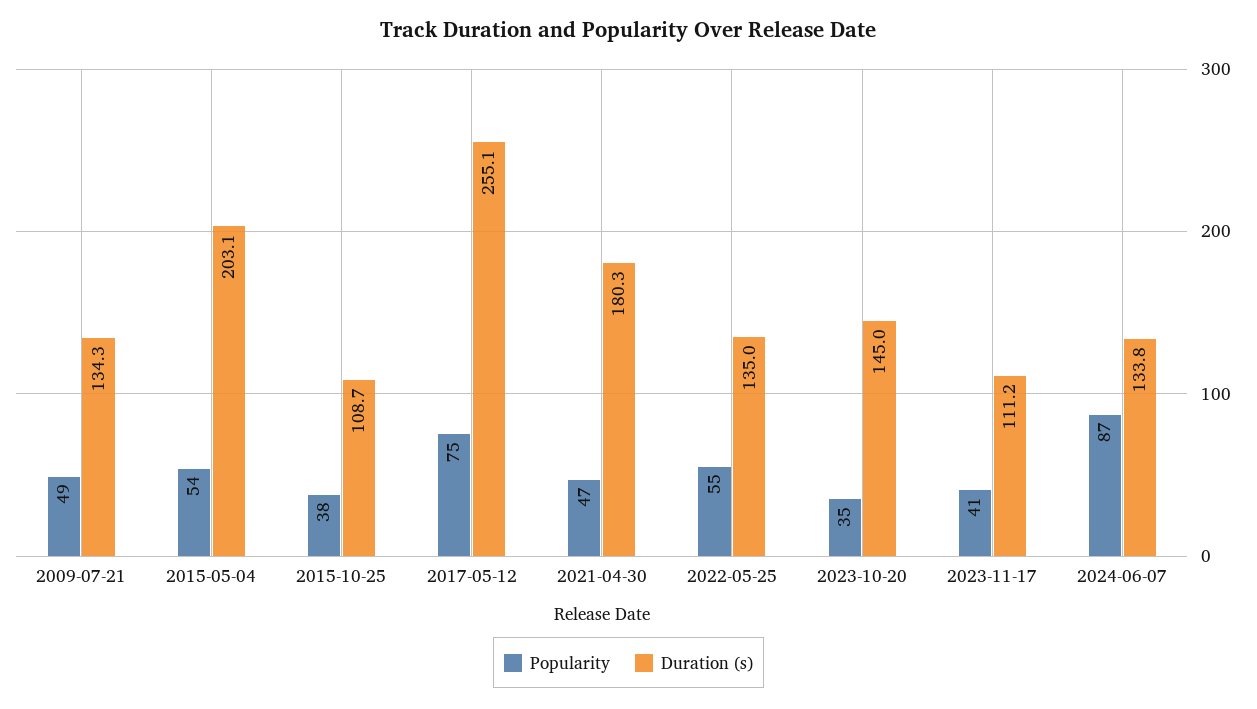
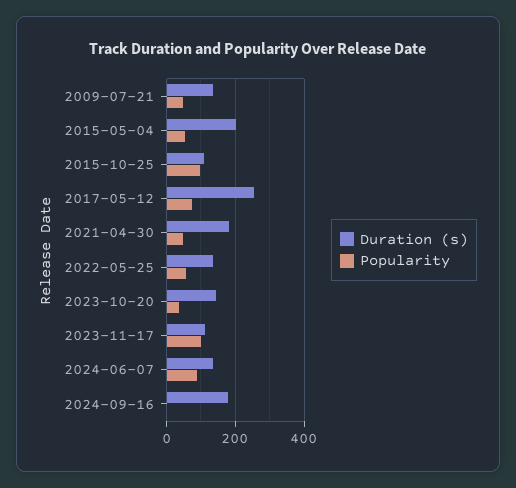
Popularity, 2015-10-25: 38 -> 100
Popularity, 2023-11-17: 41 -> 100
Duration (s), 2024-09-16: none -> 180
Popularity, 2024-09-16: none -> 0

